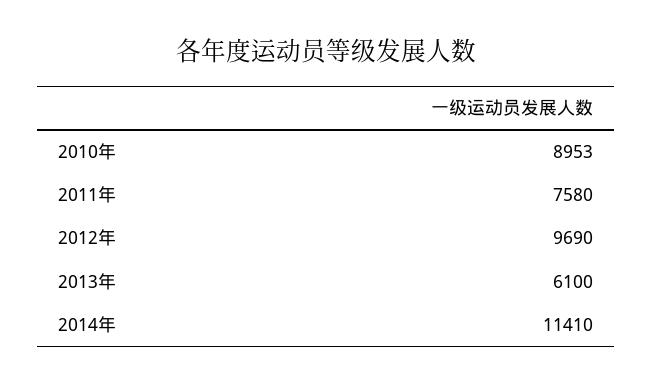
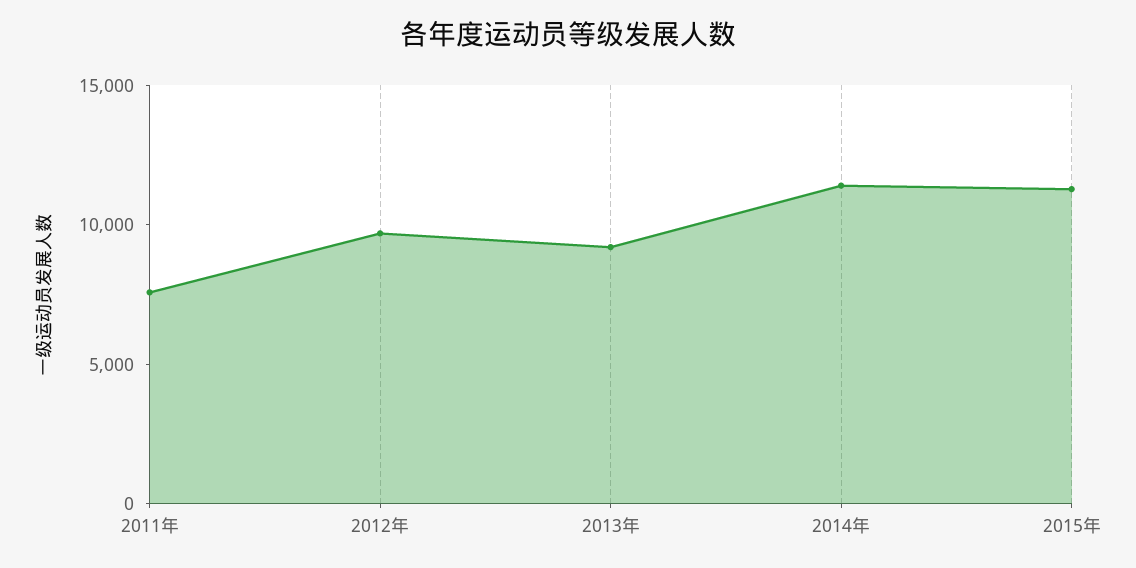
2010年: 8953 -> none
2013年: 6100 -> 9000
2015年: none -> 11000

